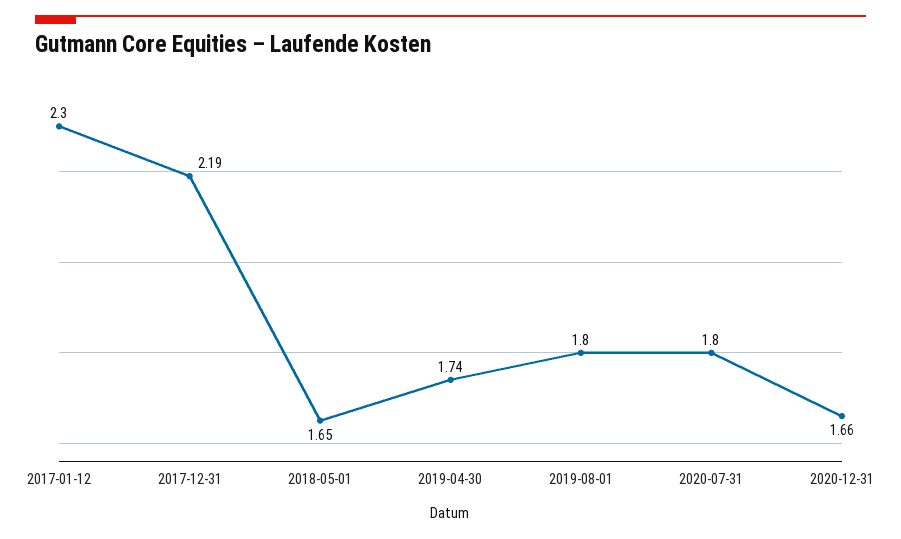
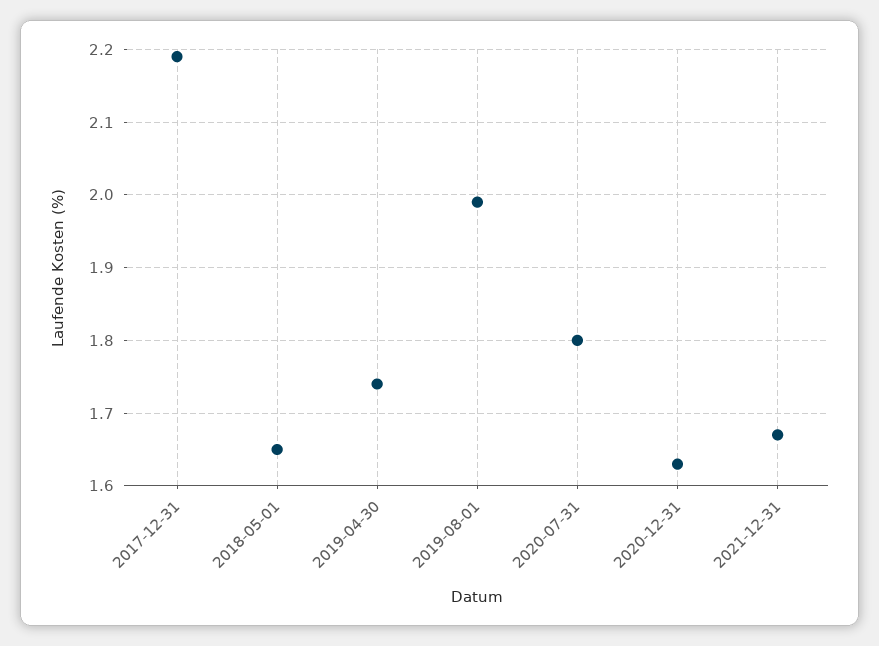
2017-01-12: 2.3 -> none
2019-08-01: 1.8 -> 1.99
2020-12-31: 1.66 -> 1.63
2021-12-31: none -> 1.67

